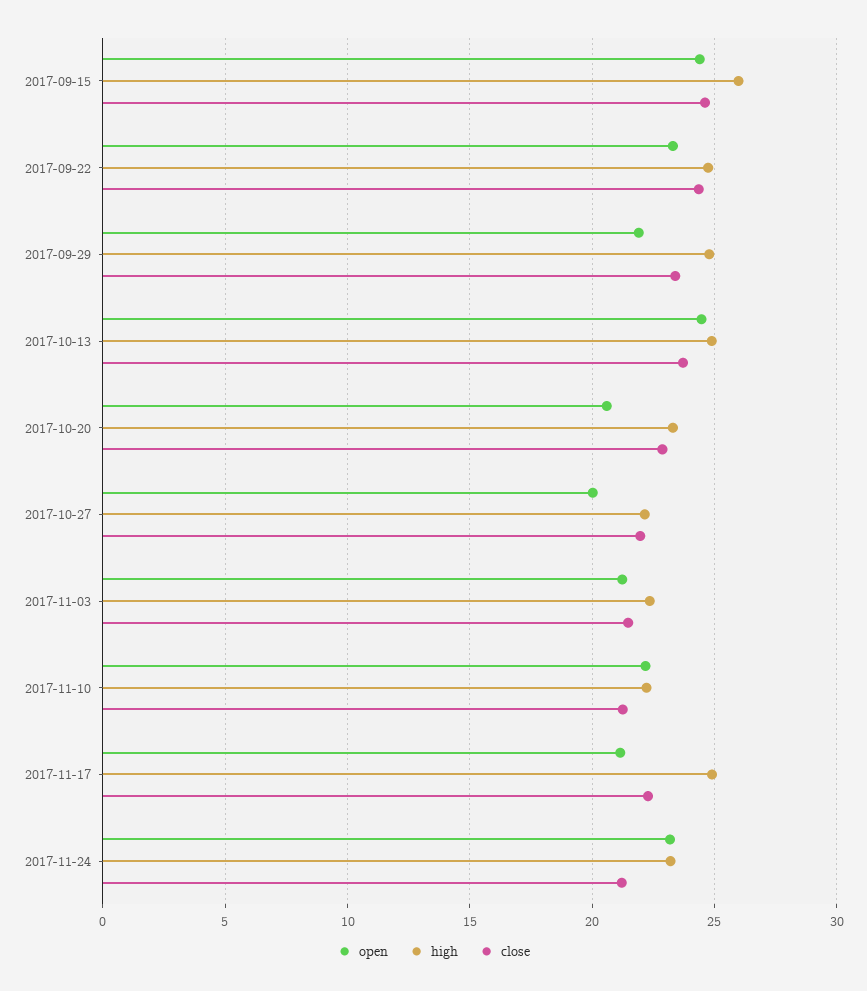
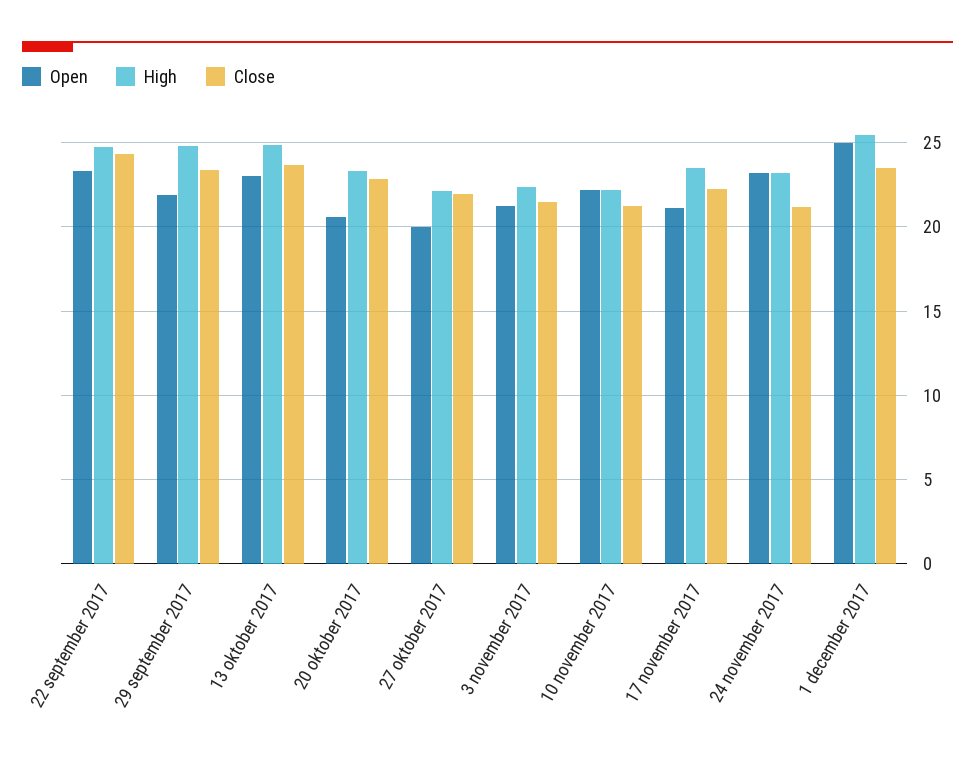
open, 2017-09-15: 24.5 -> none
high, 2017-09-15: 26 -> none
close, 2017-09-15: 24.5 -> none
open, 2017-10-13: 24.5 -> 23
high, 2017-11-17: 25 -> 23.5
open, 1 december 2017: none -> 25
high, 1 december 2017: none -> 25.5
close, 1 december 2017: none -> 23.5

